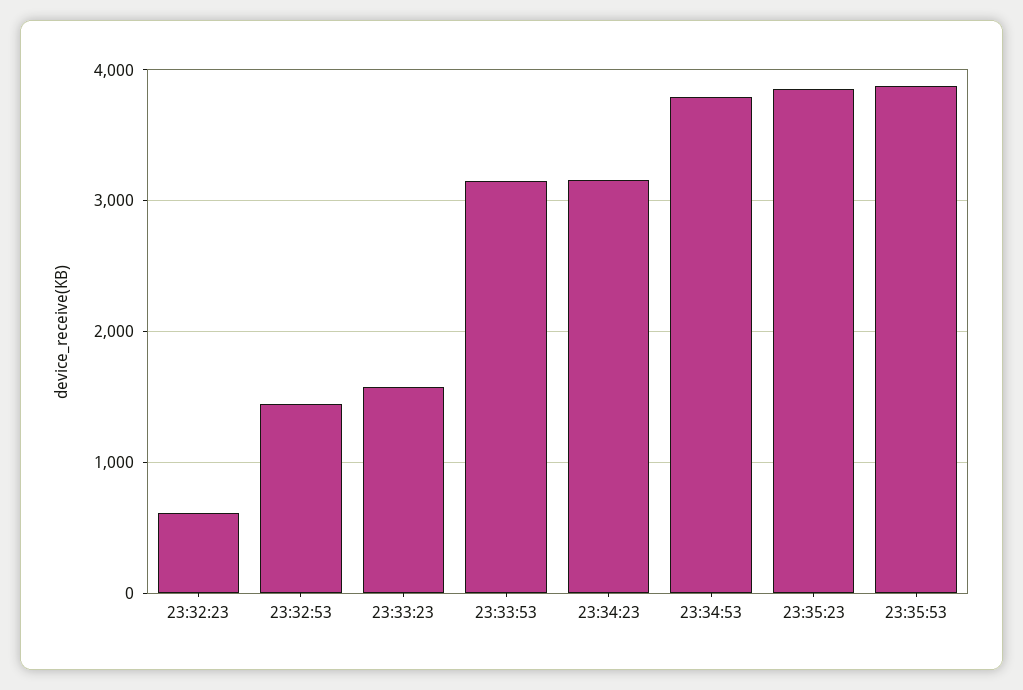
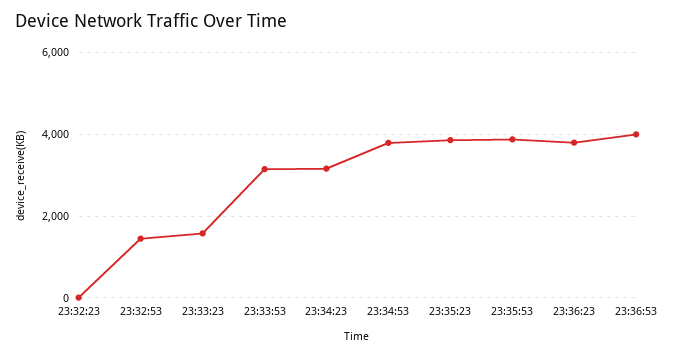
23:32:23: 600 -> 0
23:36:23: none -> 3800
23:36:53: none -> 4000

